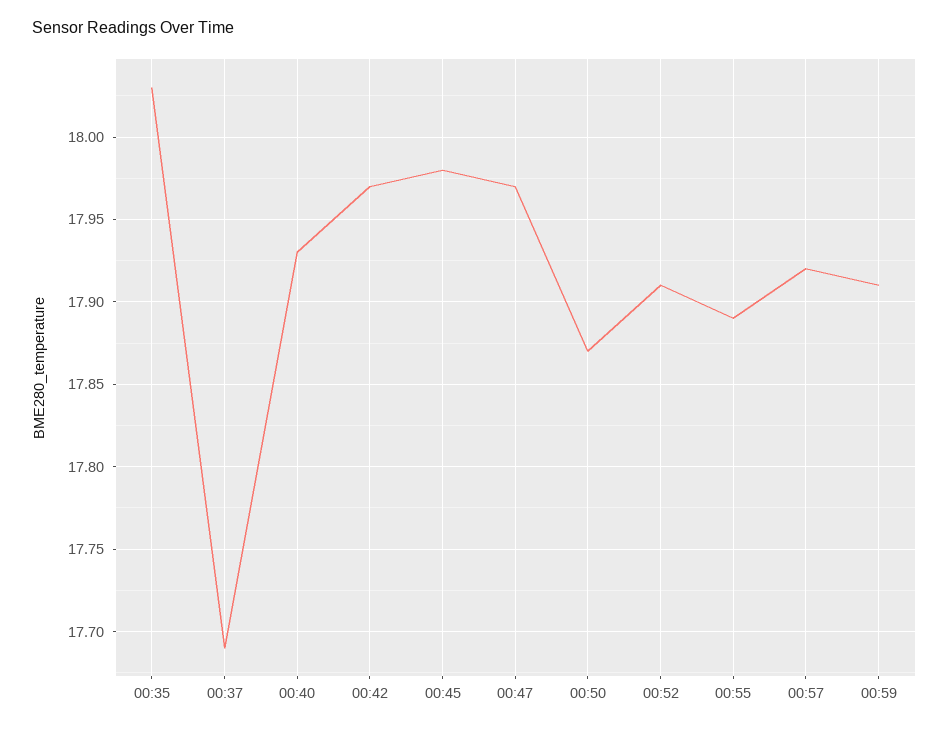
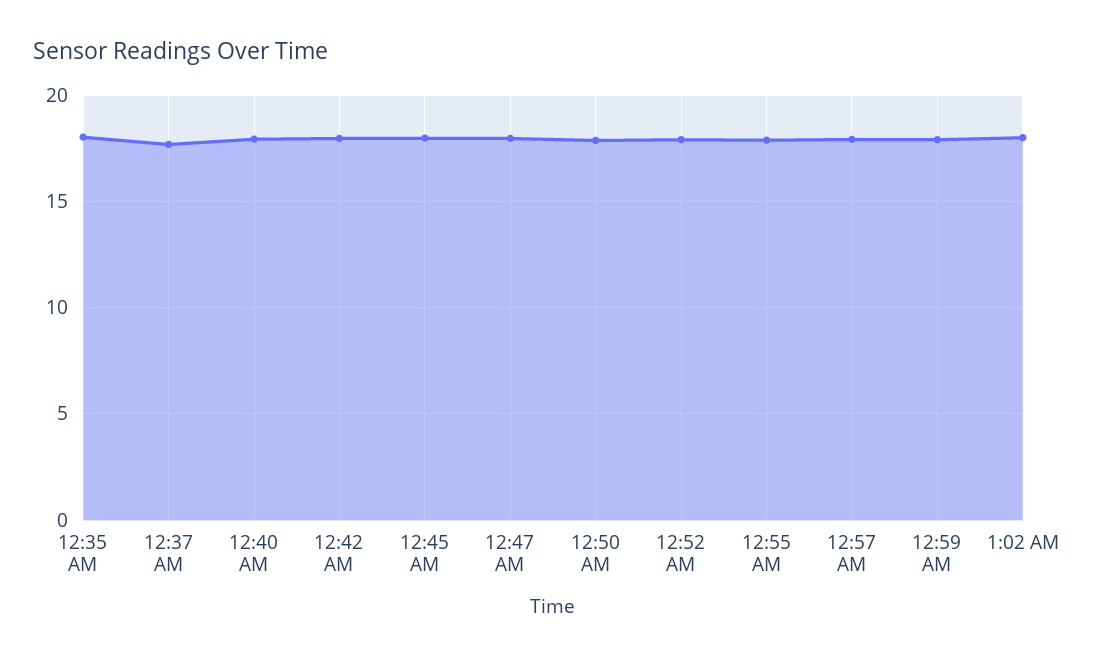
1:02 AM: none -> 18

